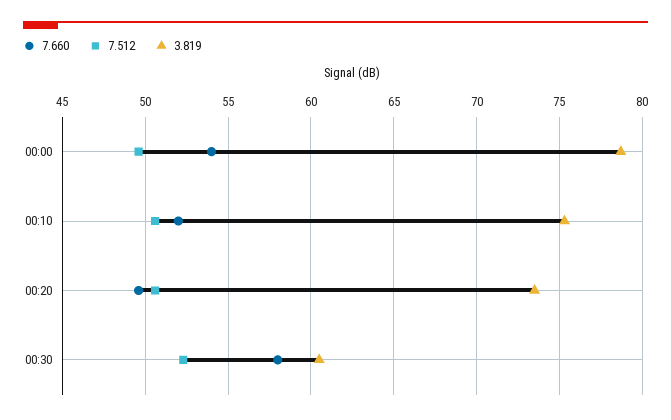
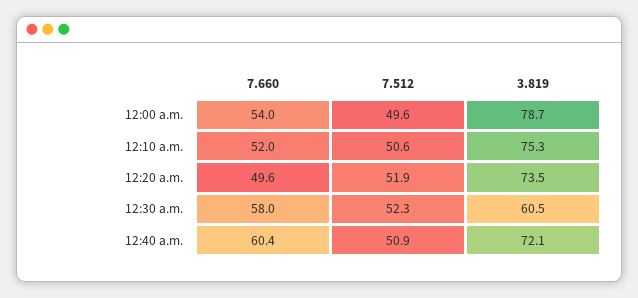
7.512, 00:20: 50.5 -> 51.9
7.660, 12:40 a.m.: none -> 60.4
7.512, 12:40 a.m.: none -> 50.9
3.819, 12:40 a.m.: none -> 72.1

